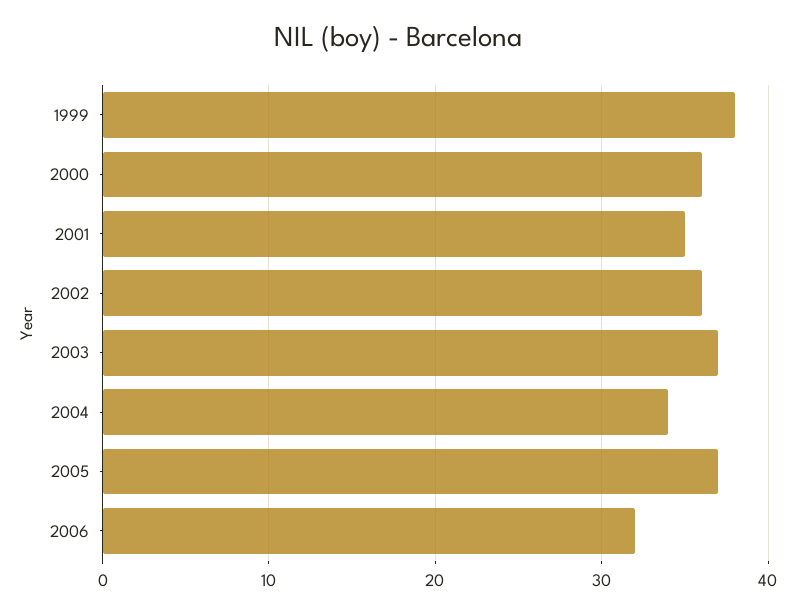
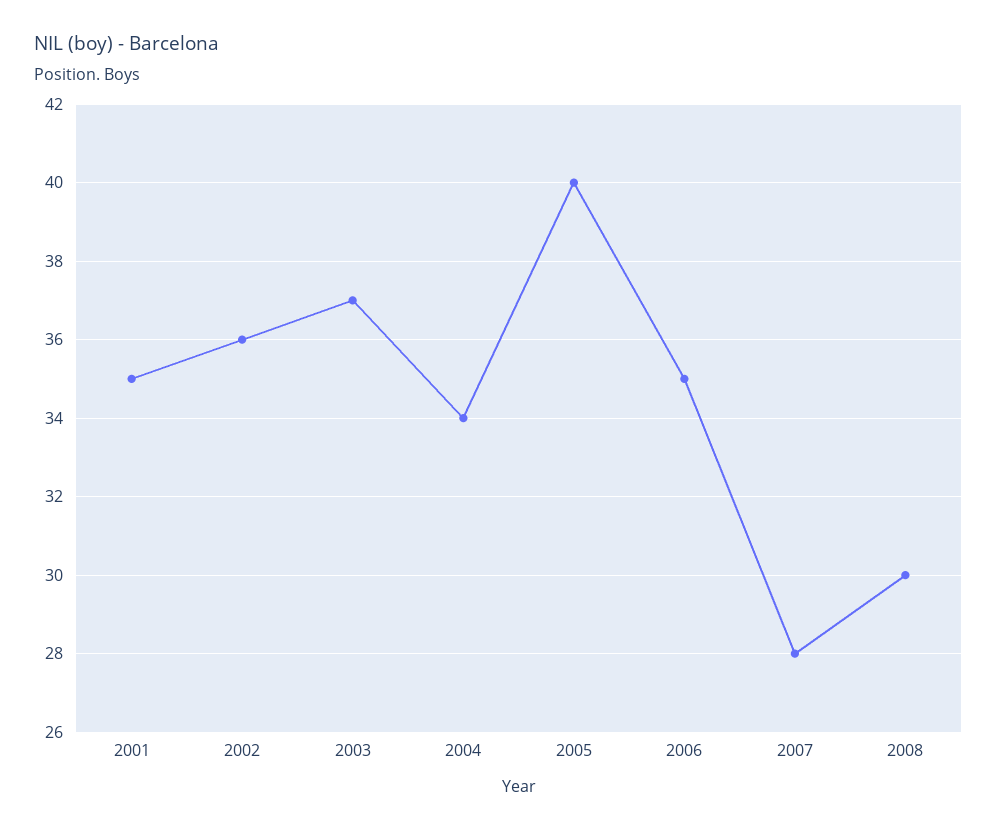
1999: 38 -> none
2000: 36 -> none
2005: 37 -> 40
2006: 32 -> 35
2007: none -> 28
2008: none -> 30

